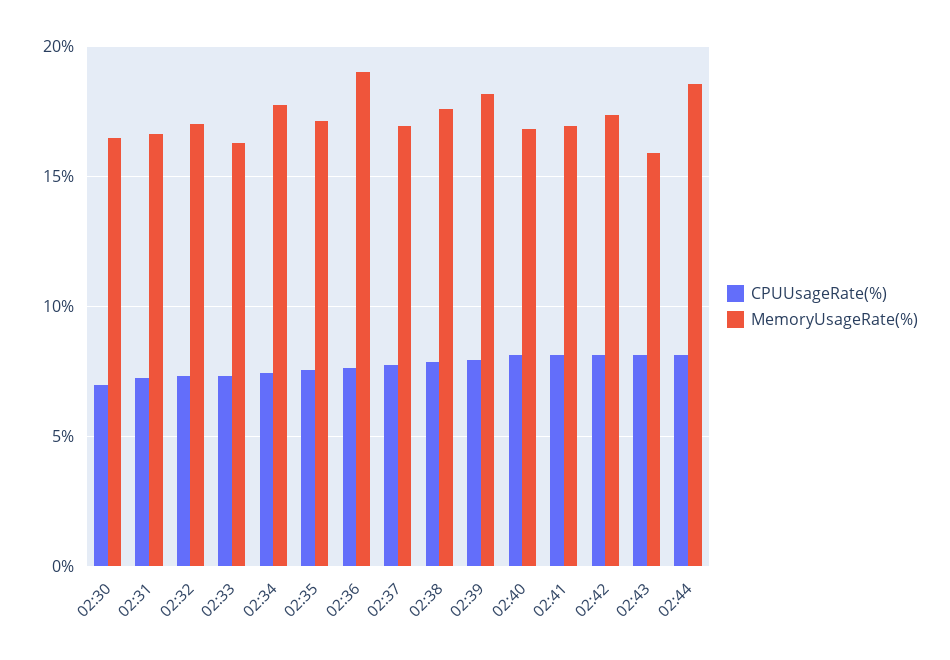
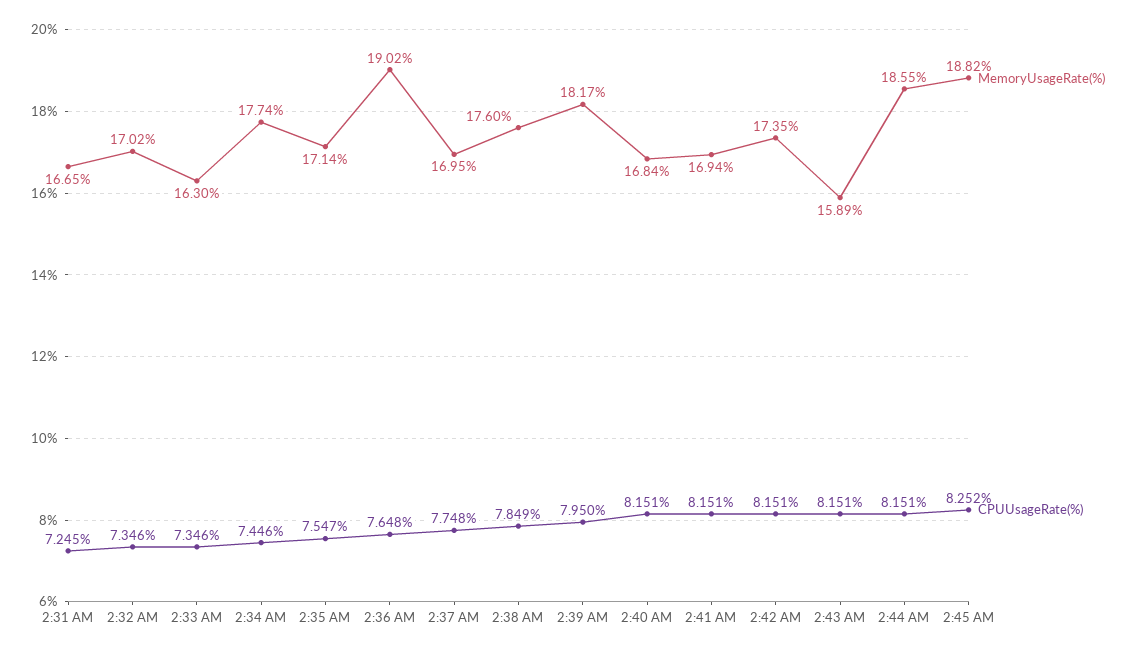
CPUUsageRate(%), 02:30: 7 -> none
MemoryUsageRate(%), 02:30: 16.5 -> none
MemoryUsageRate(%), 2:45 AM: none -> 18.82
CPUUsageRate(%), 2:45 AM: none -> 8.252

